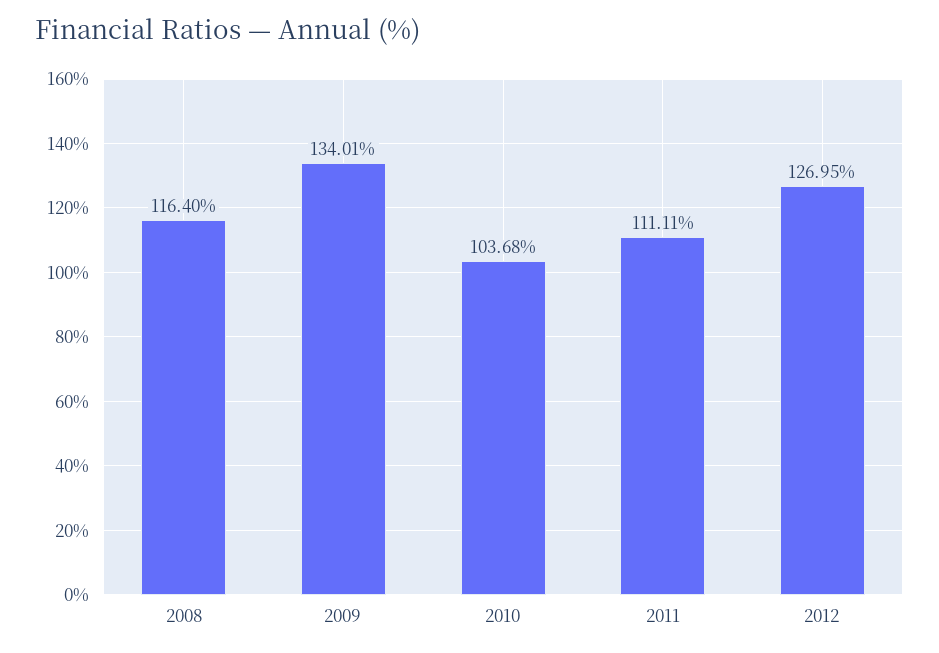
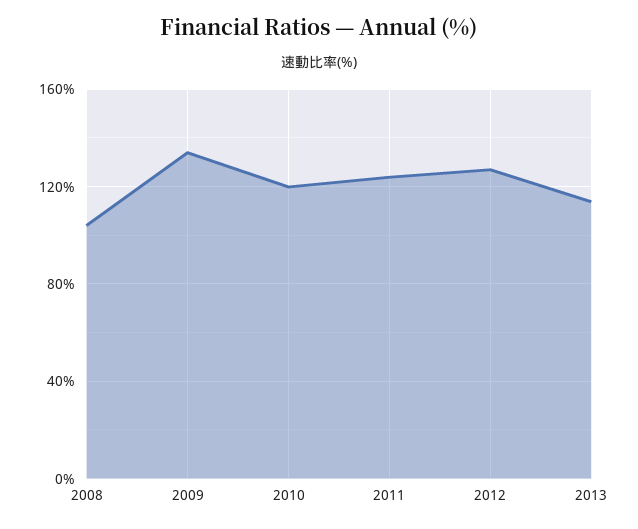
2008: 116.4 -> 105
2010: 103.68 -> 120
2011: 111.11 -> 125
2013: none -> 115

